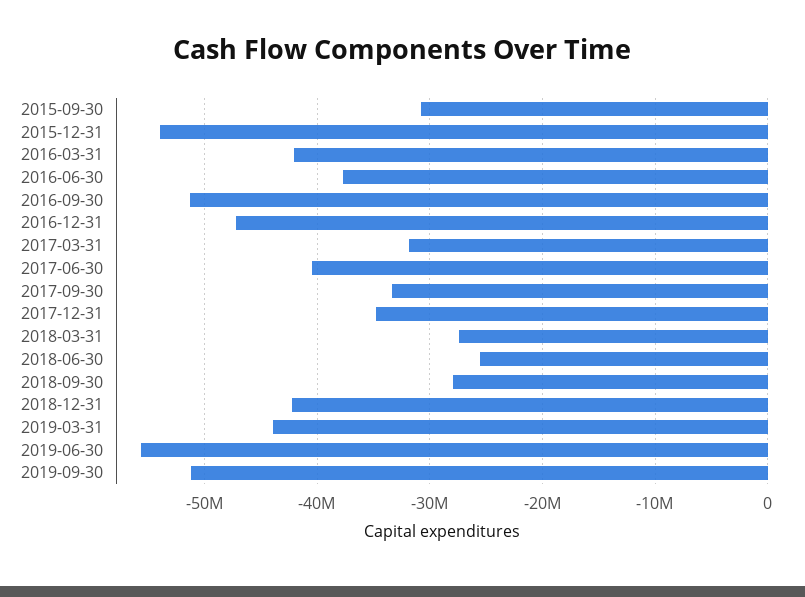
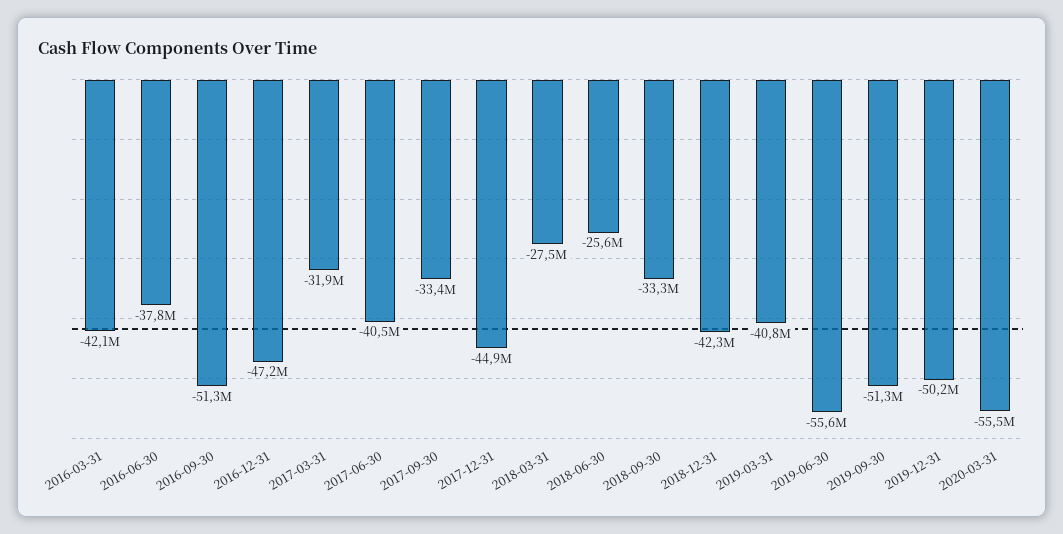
2015-09-30: -31000000 -> none
2015-12-31: -54000000 -> none
2017-12-31: -35000000 -> -44900000
2018-09-30: -28000000 -> -33300000
2019-03-31: -44000000 -> -40800000
2019-12-31: none -> -50200000
2020-03-31: none -> -55500000

